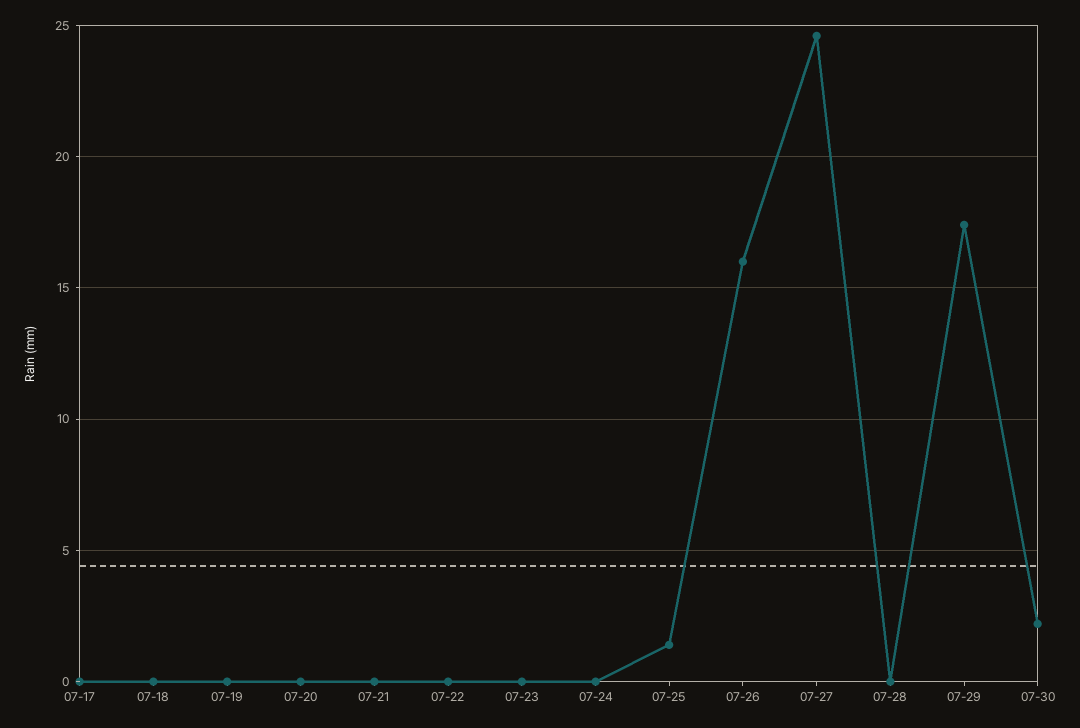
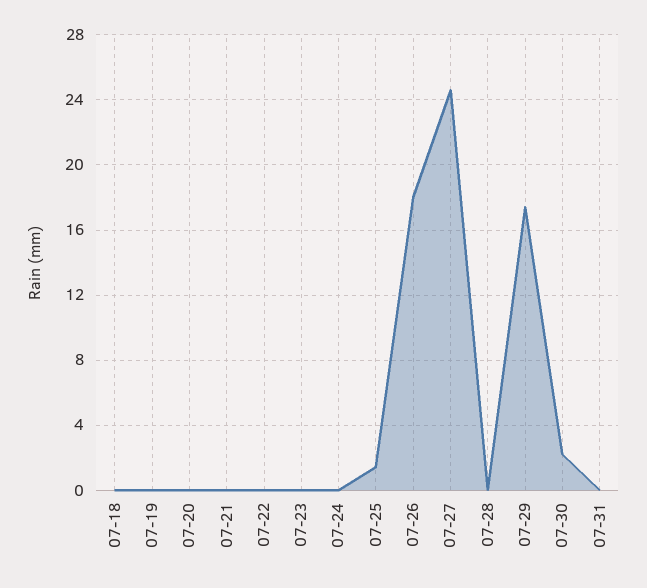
07-17: 0 -> none
07-26: 16 -> 18
07-31: none -> 0

